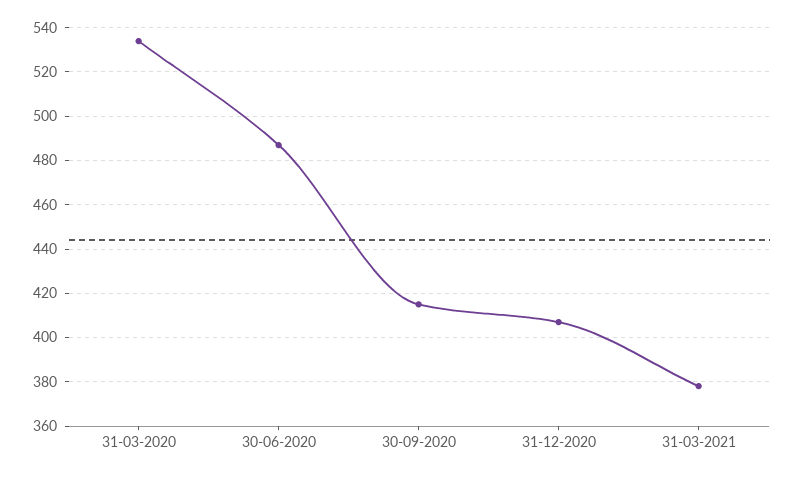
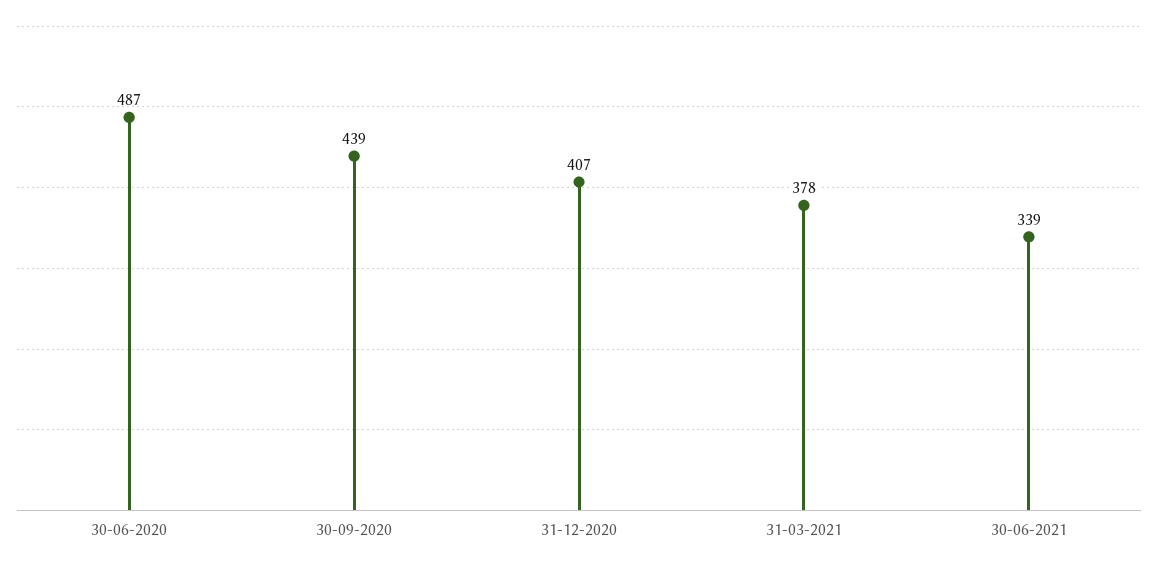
31-03-2020: 535 -> none
30-09-2020: 415 -> 439
30-06-2021: none -> 339

